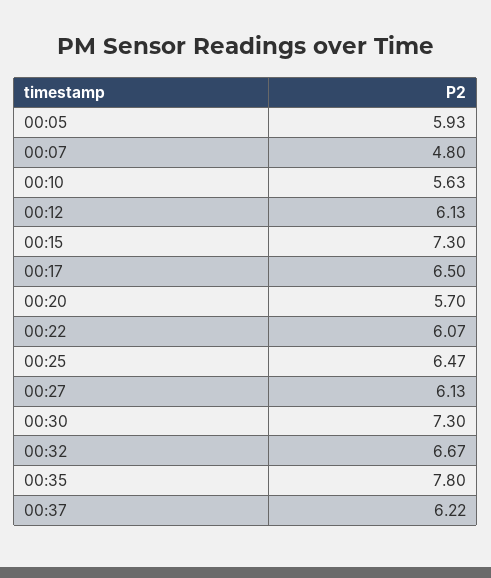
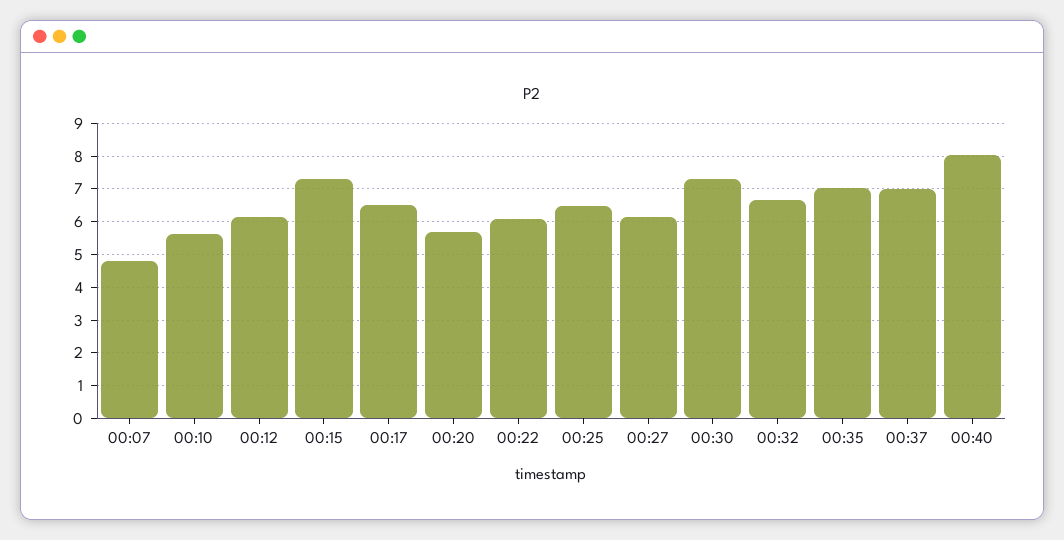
00:05: 5.93 -> none
00:35: 7.8 -> 7
00:37: 6.22 -> 7
00:40: none -> 8

